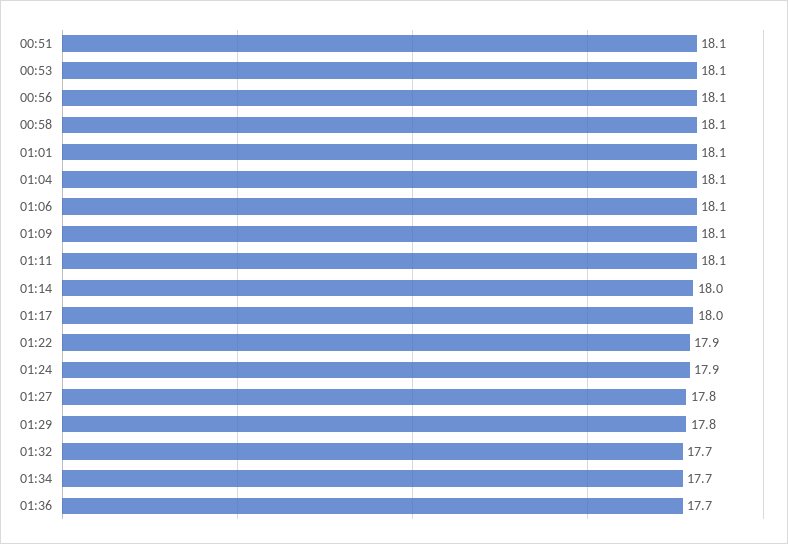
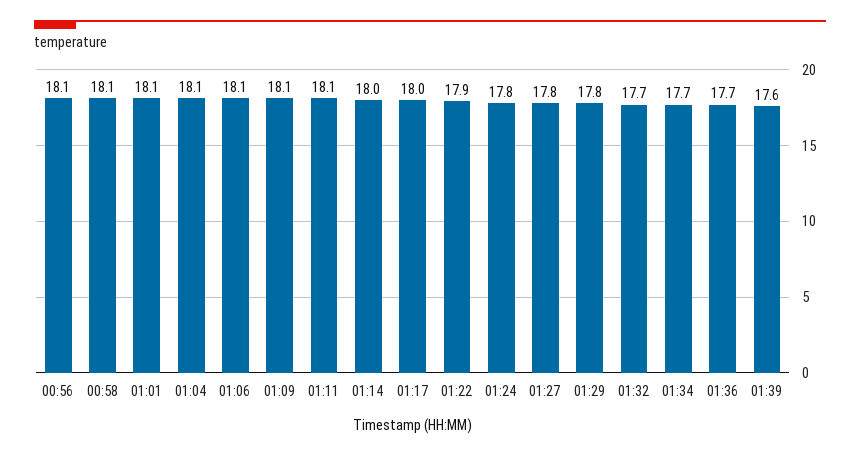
00:51: 18.1 -> none
00:53: 18.1 -> none
01:24: 17.9 -> 17.8
01:39: none -> 17.6

